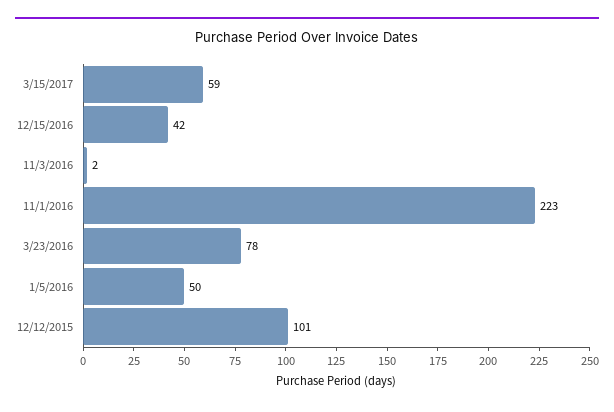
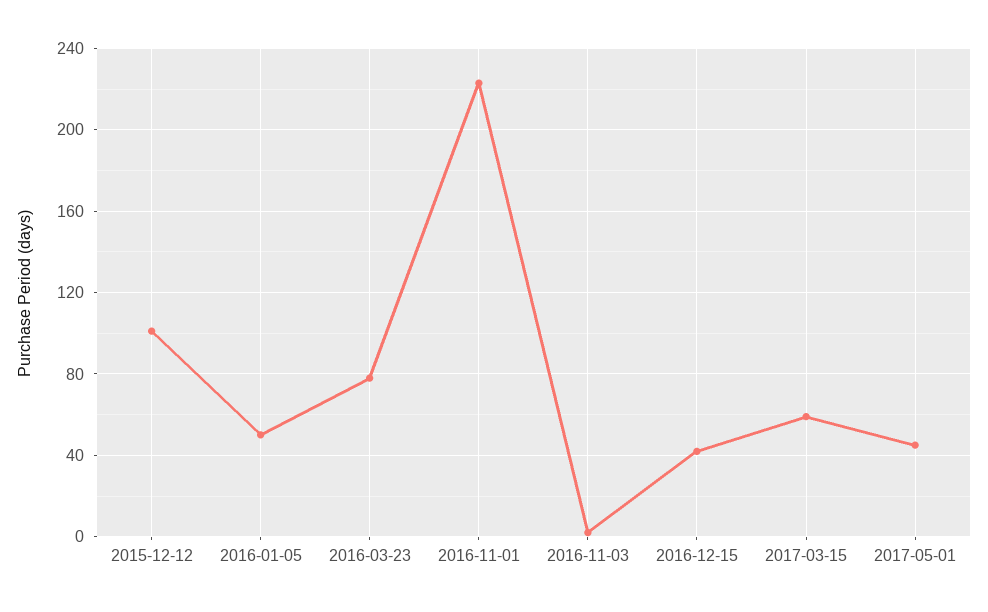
2017-05-01: none -> 45

